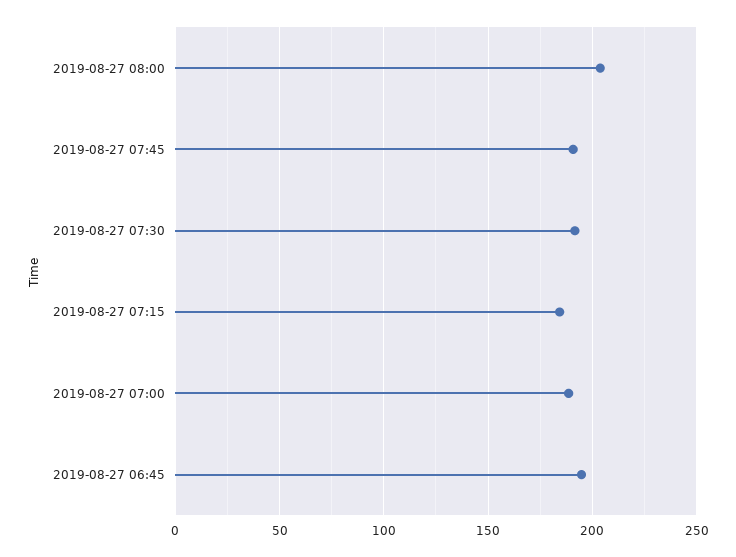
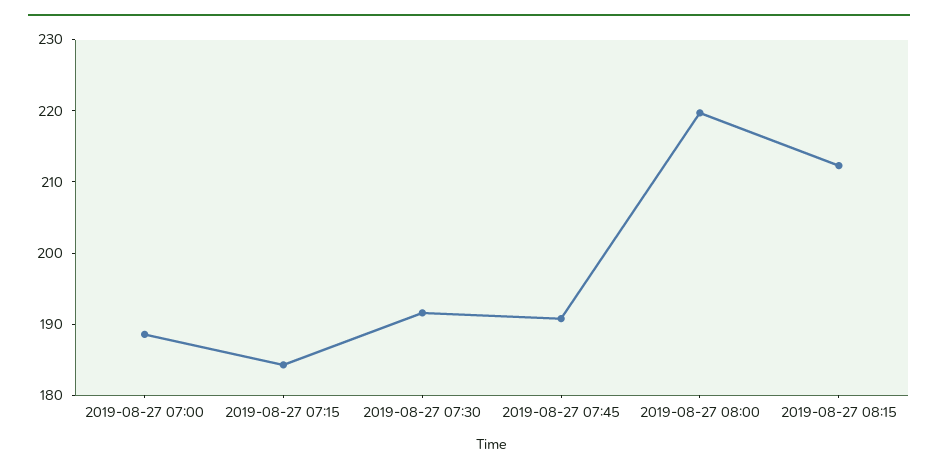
2019-08-27 08:00: 205 -> 220
2019-08-27 06:45: 195 -> none
2019-08-27 08:15: none -> 212

